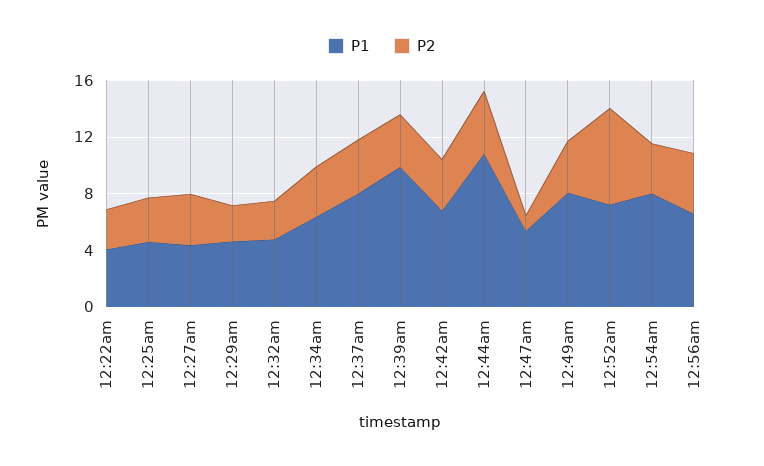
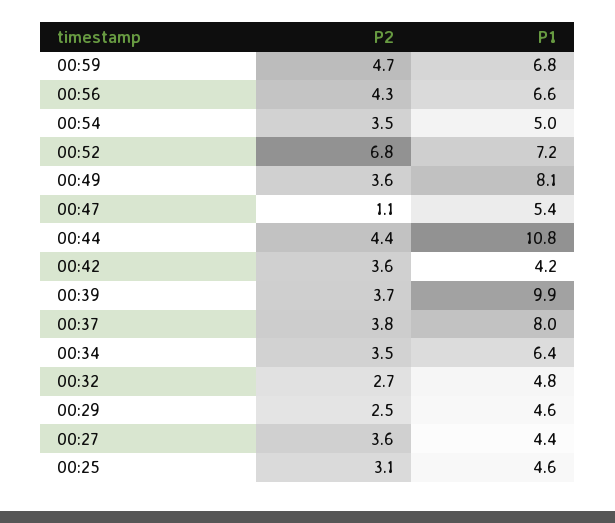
P1, 12:22am: 4 -> none
P2, 12:22am: 3 -> none
P1, 12:42am: 7 -> 4.2
P1, 12:54am: 8 -> 5
P2, 00:59: none -> 4.7
P1, 00:59: none -> 6.8

